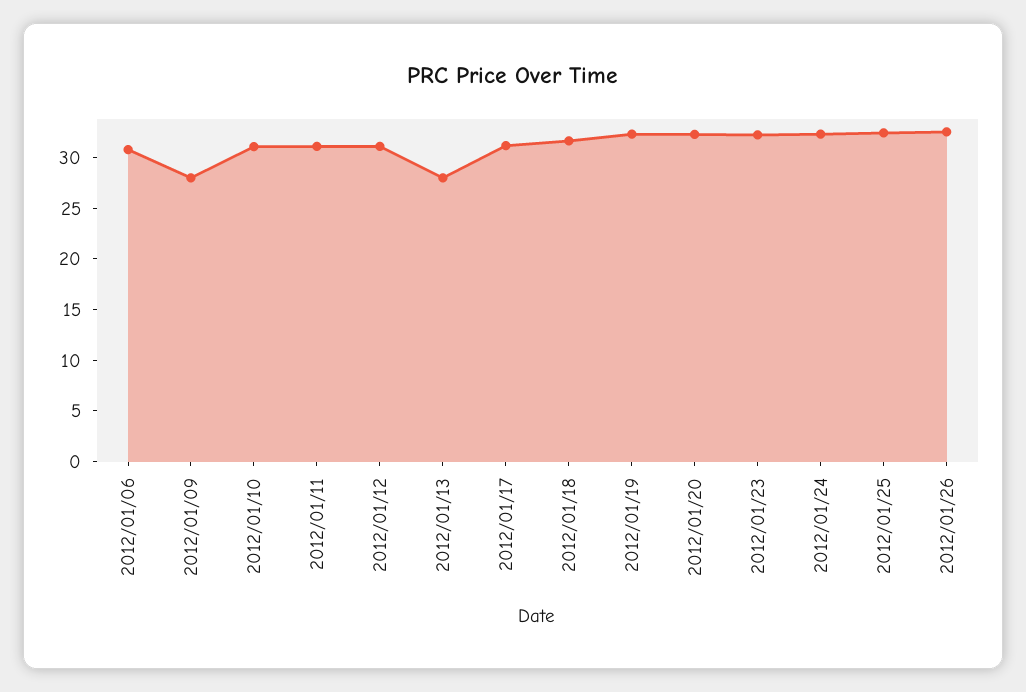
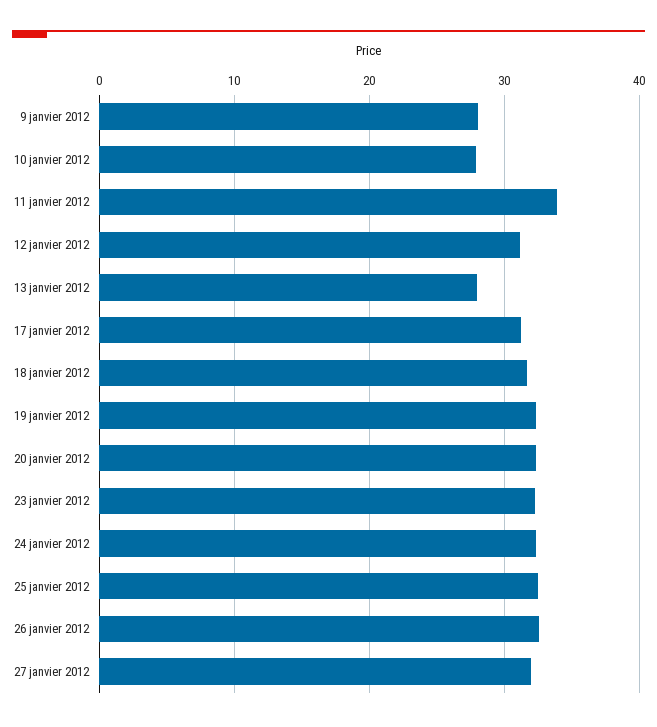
2012/01/06: 31 -> none
2012/01/10: 31 -> 28
2012/01/11: 31 -> 34
27 janvier 2012: none -> 32

